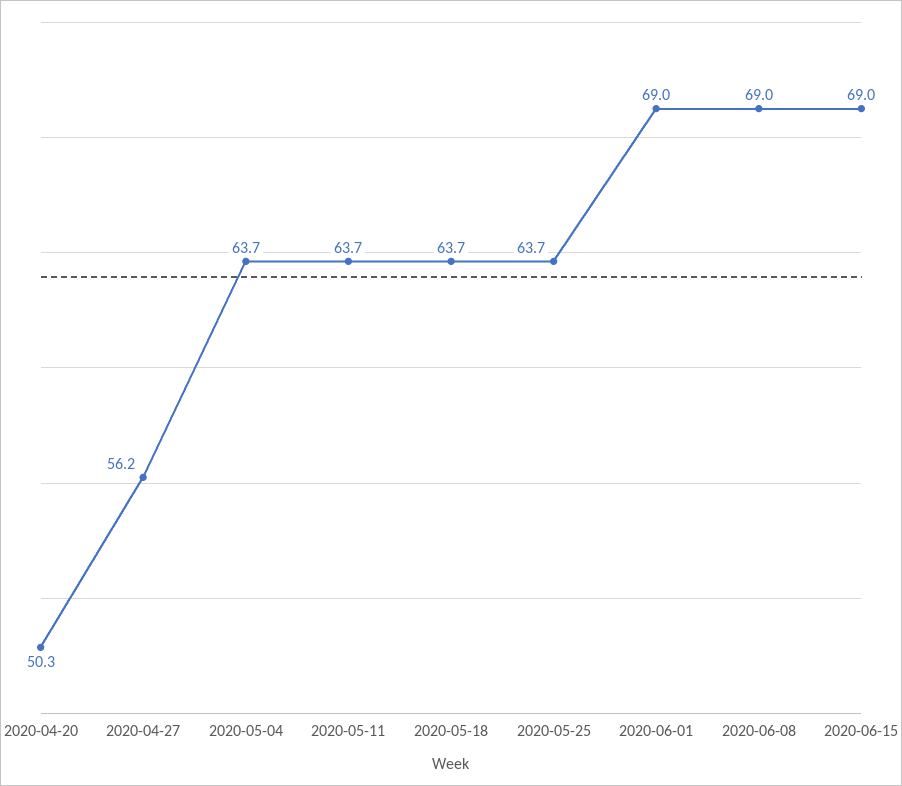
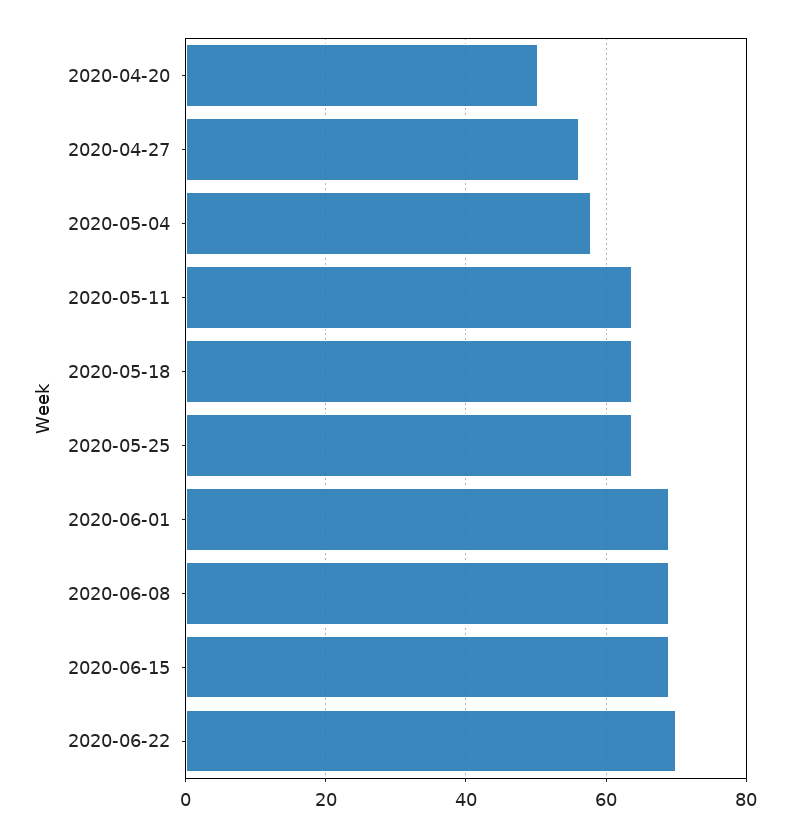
2020-05-04: 63.7 -> 58
2020-06-22: none -> 70

